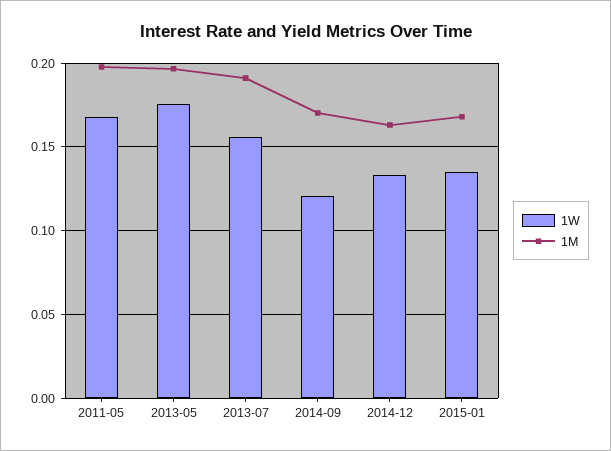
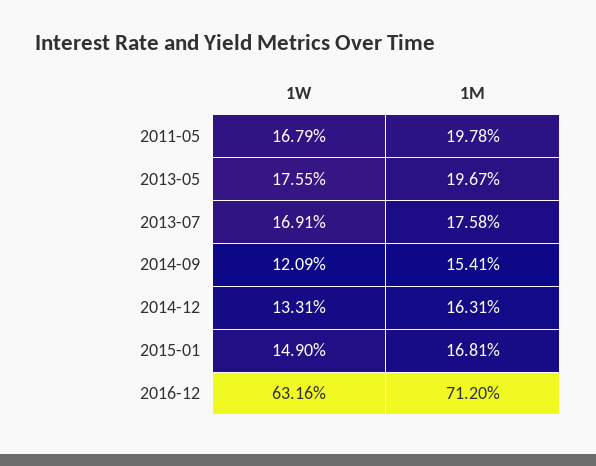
1W, 2013-07: 0.155 -> 0.1691
1M, 2013-07: 0.19 -> 0.1758
1M, 2014-09: 0.17 -> 0.1541
1W, 2015-01: 0.135 -> 0.149
1W, 2016-12: none -> 0.6316
1M, 2016-12: none -> 0.712

